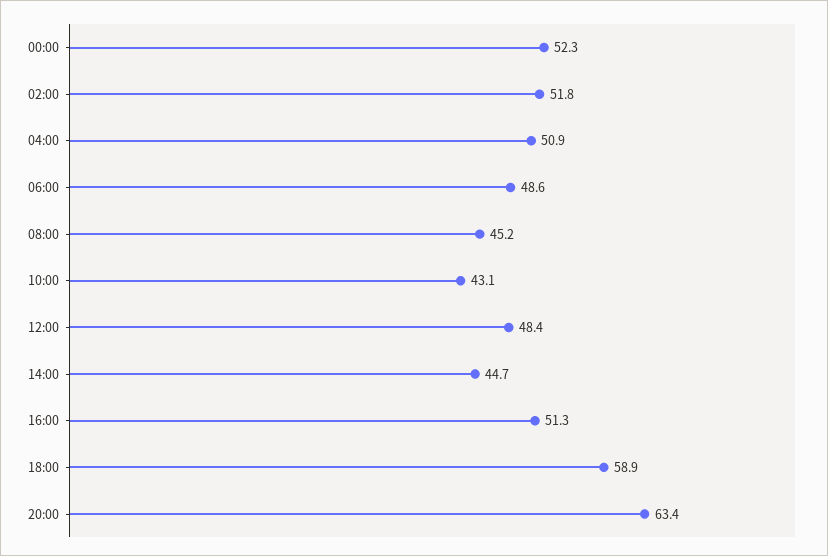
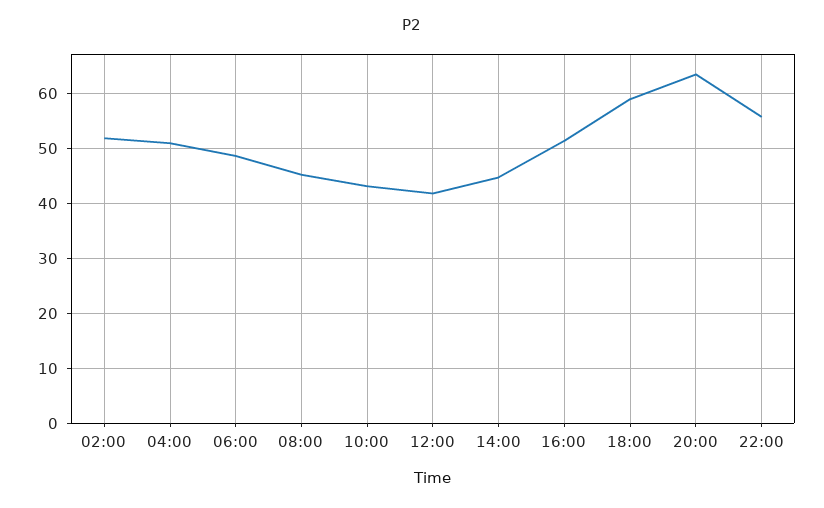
00:00: 52.3 -> none
12:00: 48.4 -> 42
22:00: none -> 56

